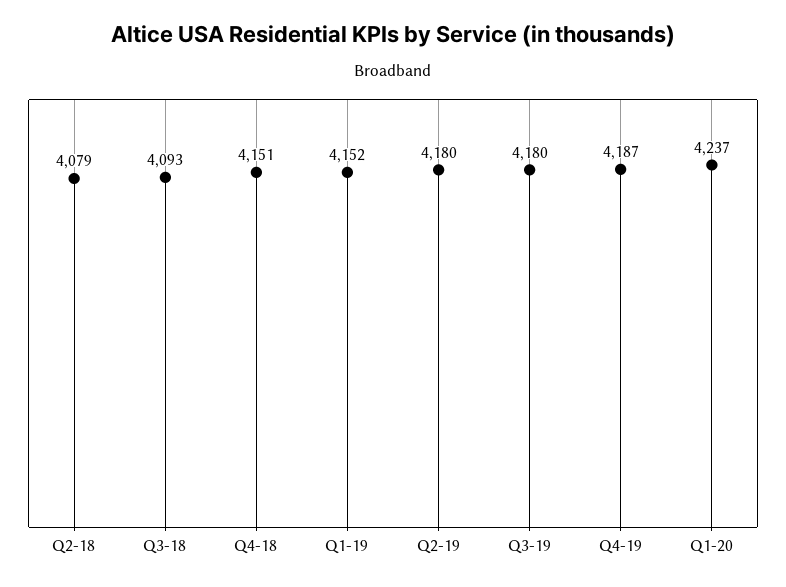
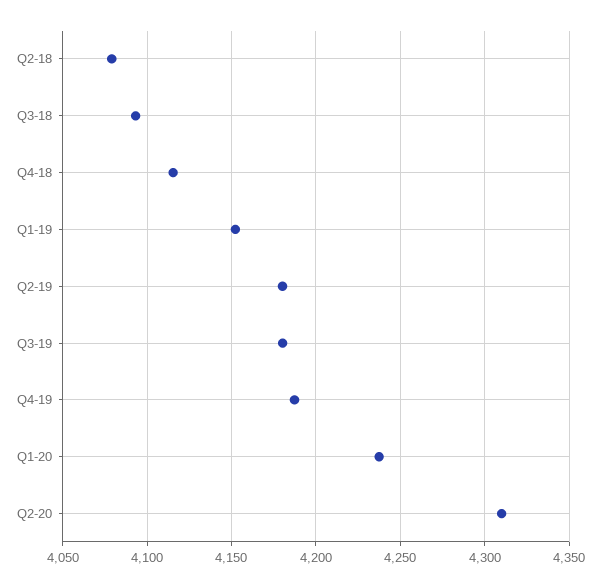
Q4-18: 4151 -> 4115
Q2-20: none -> 4310

